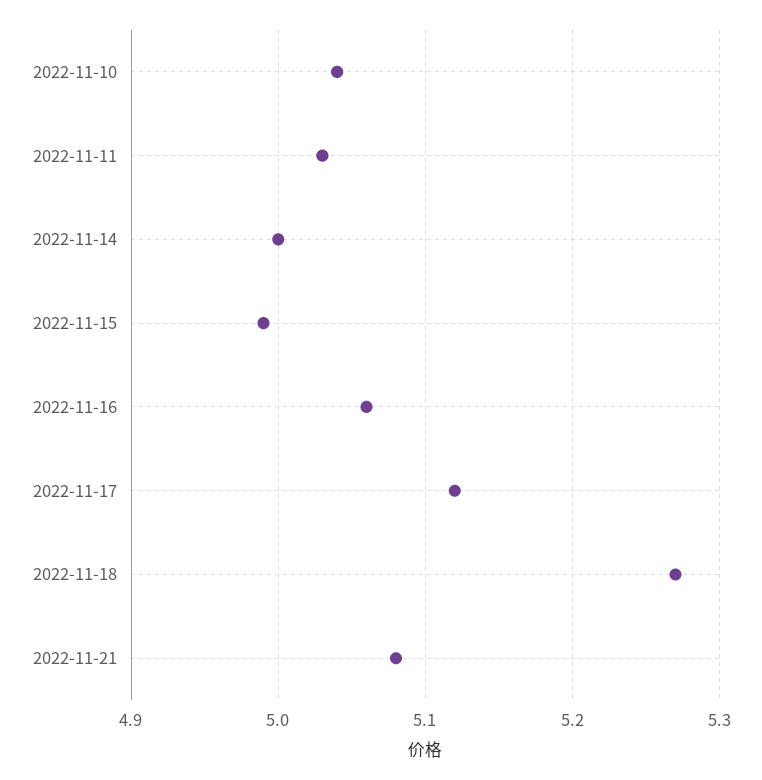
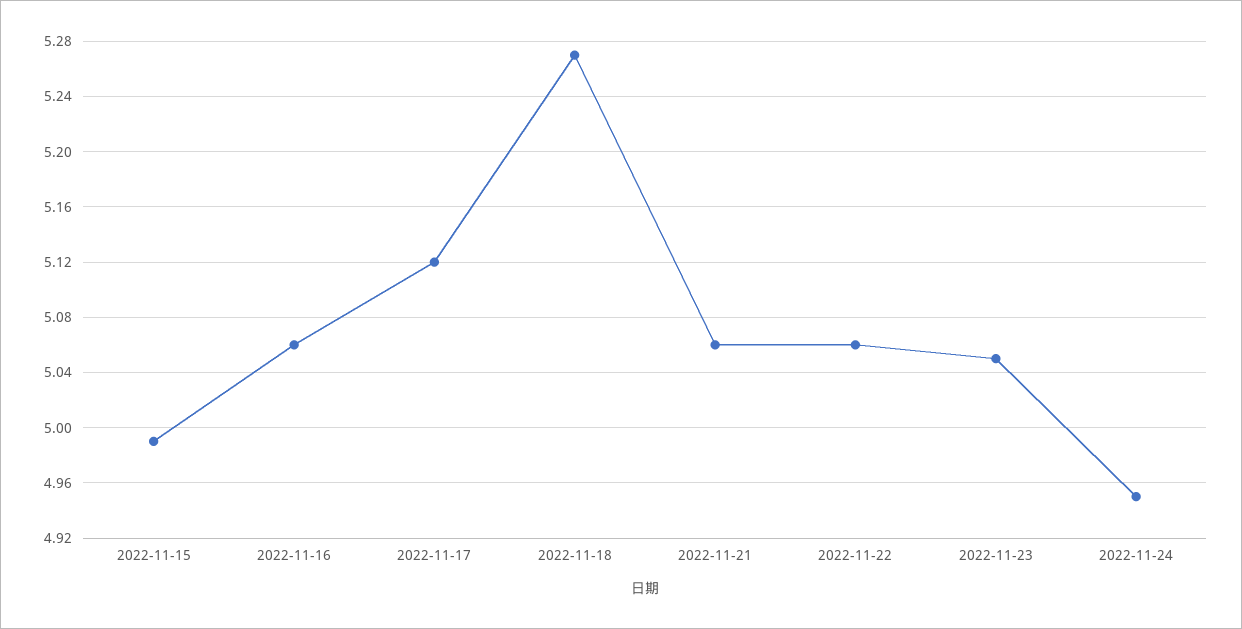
2022-11-10: 5.04 -> none
2022-11-11: 5.03 -> none
2022-11-14: 5 -> none
2022-11-21: 5.08 -> 5.06
2022-11-22: none -> 5.06
2022-11-23: none -> 5.05
2022-11-24: none -> 4.95

